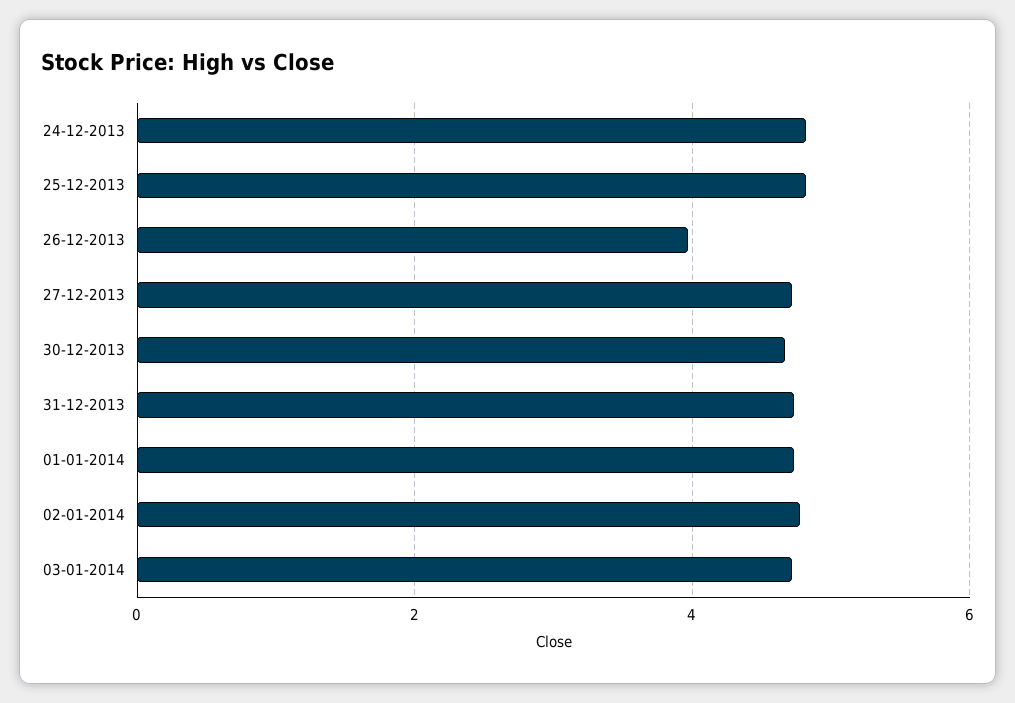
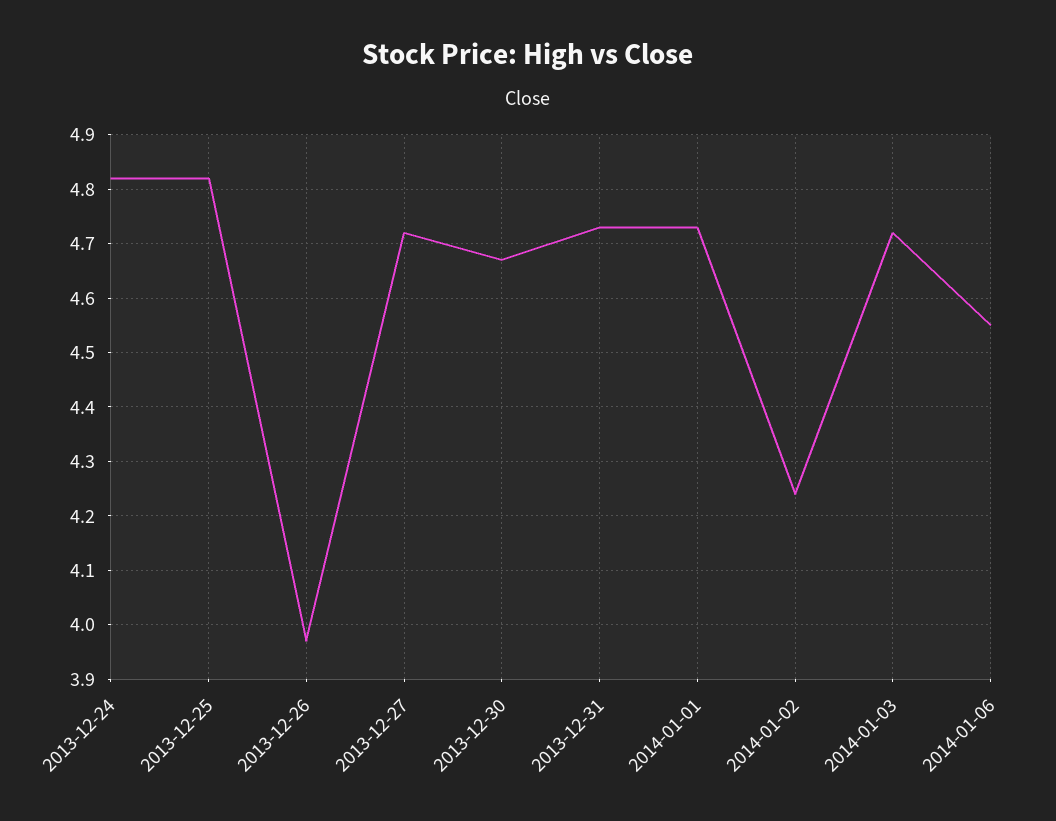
02-01-2014: 4.8 -> 4.25
2014-01-06: none -> 4.55

